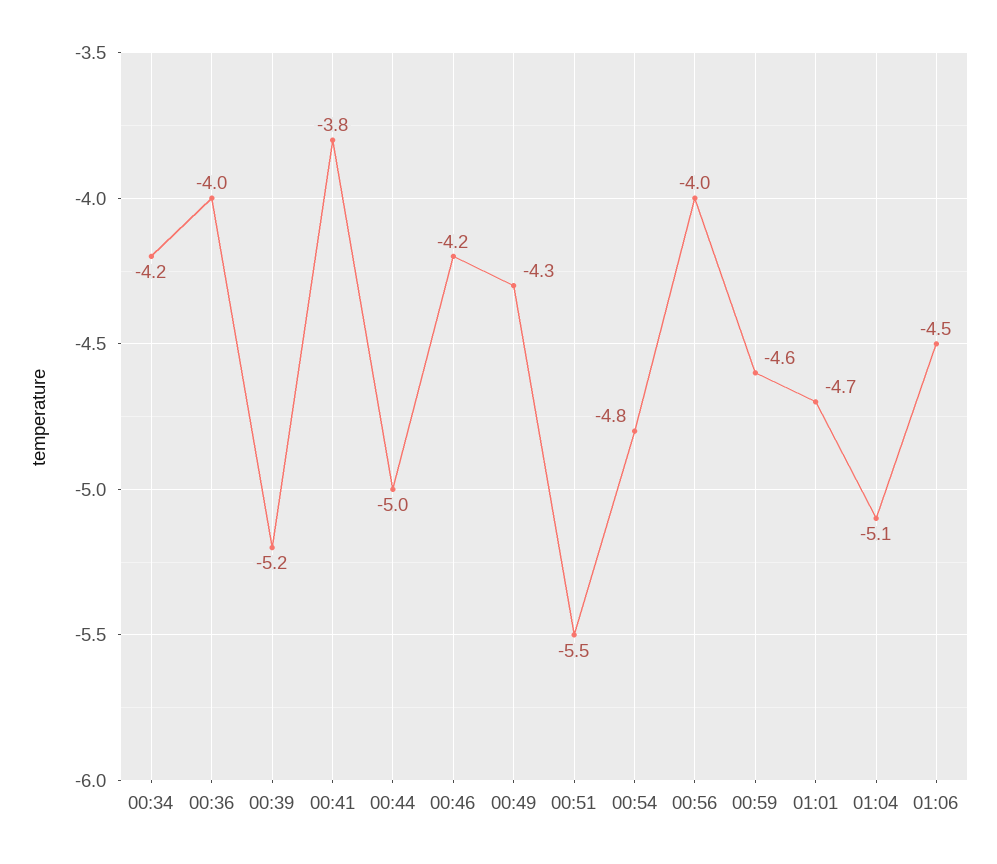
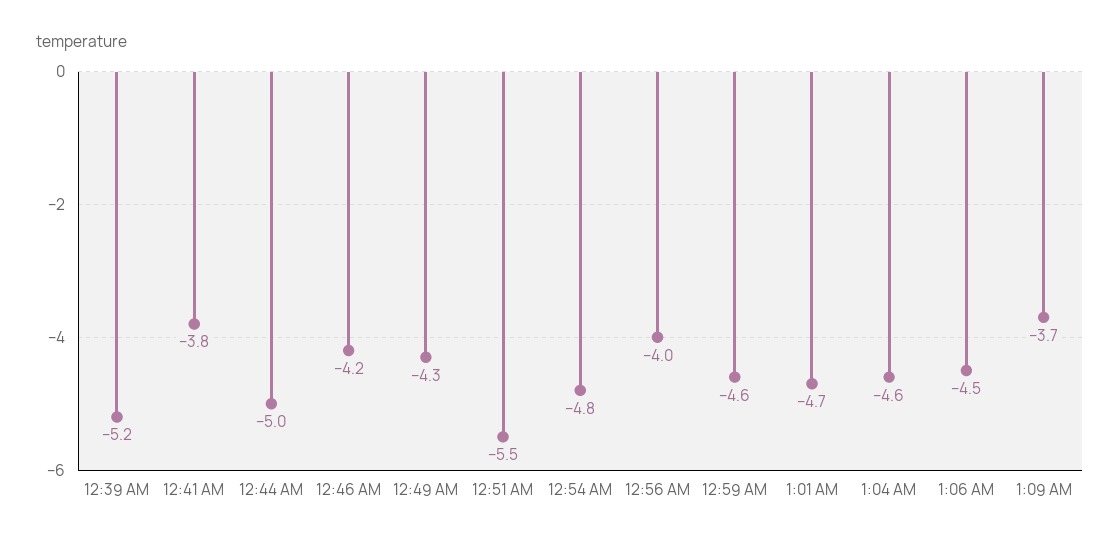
00:34: -4.2 -> none
00:36: -4 -> none
01:04: -5.1 -> -4.6
1:09 AM: none -> -3.7

